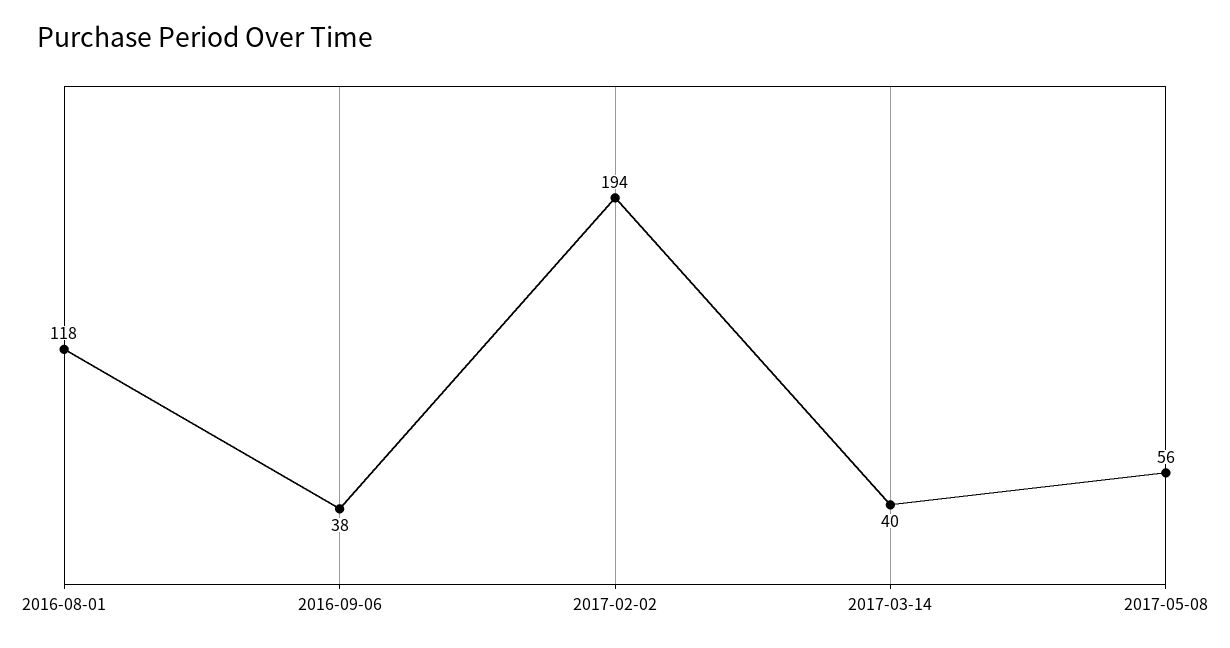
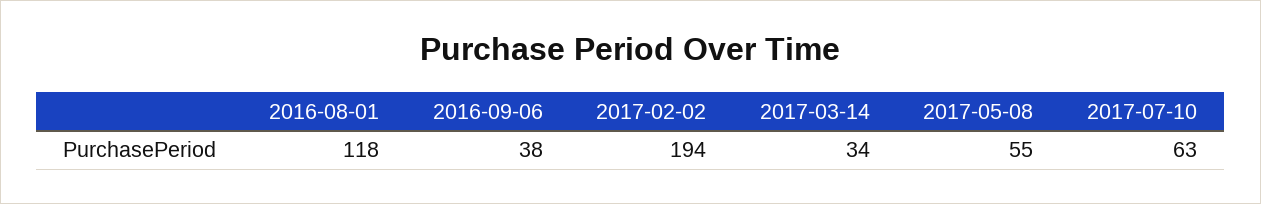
2017-03-14: 40 -> 34
2017-05-08: 56 -> 55
2017-07-10: none -> 63

